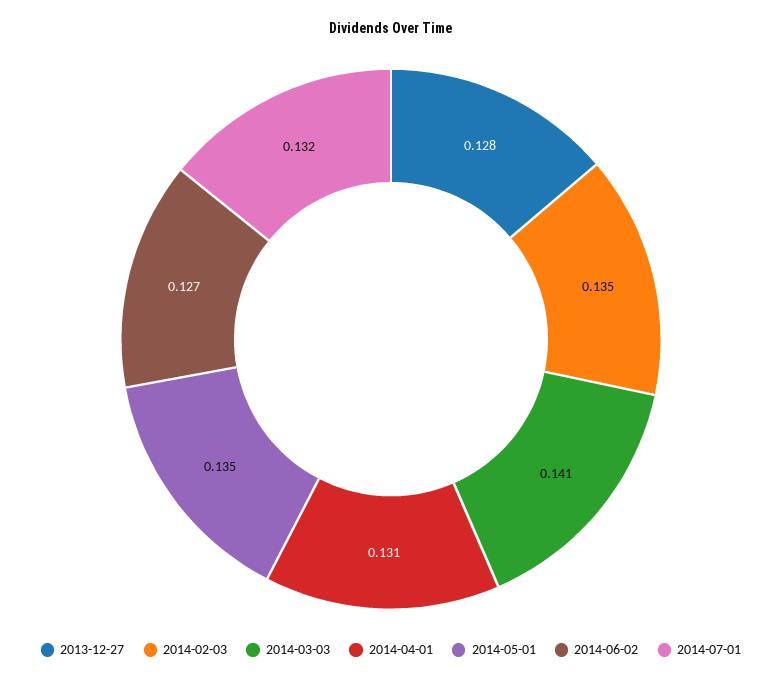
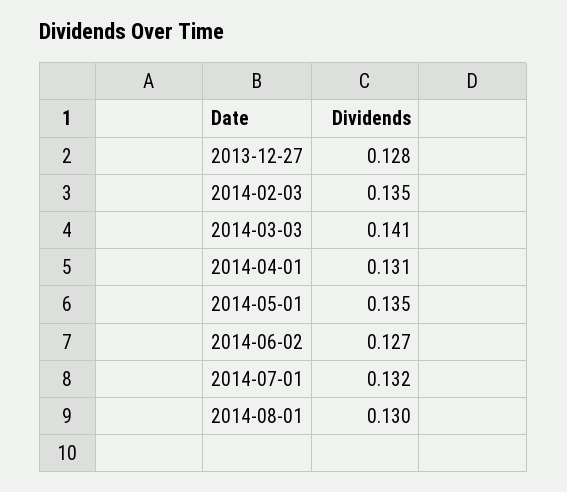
2014-08-01: none -> 0.13

